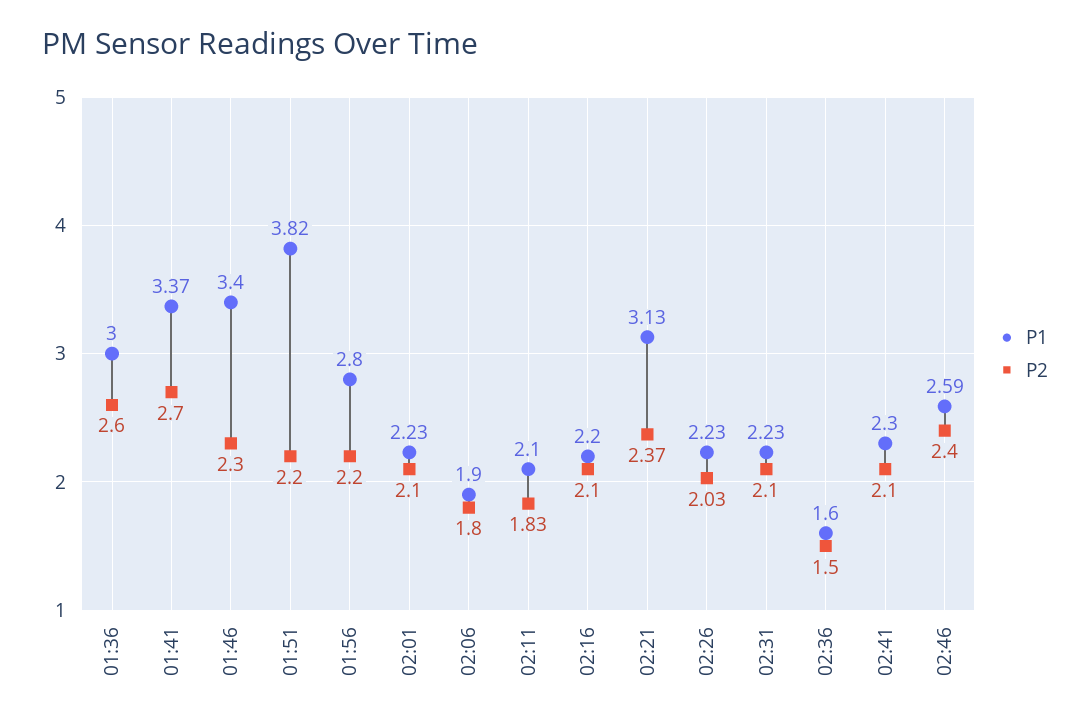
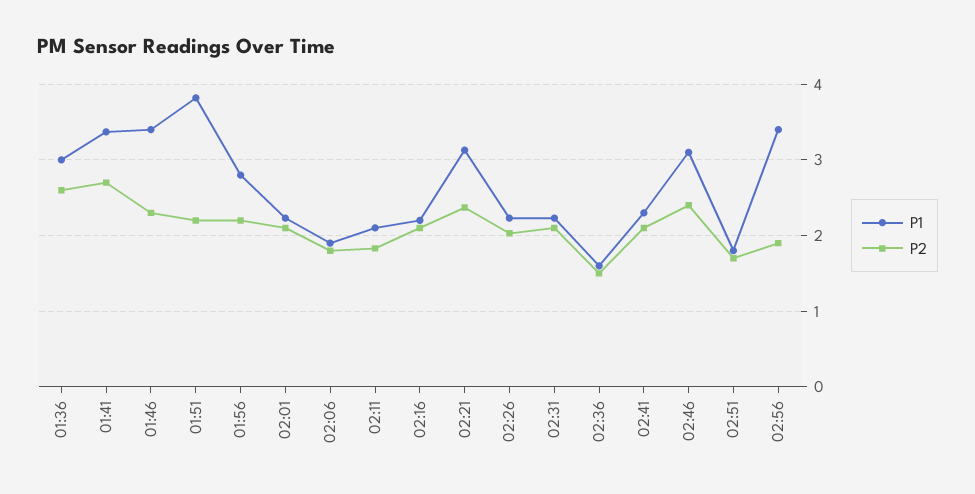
P1, 02:46: 2.59 -> 3.1
P1, 02:51: none -> 1.8
P2, 02:51: none -> 1.7
P1, 02:56: none -> 3.4
P2, 02:56: none -> 1.9

